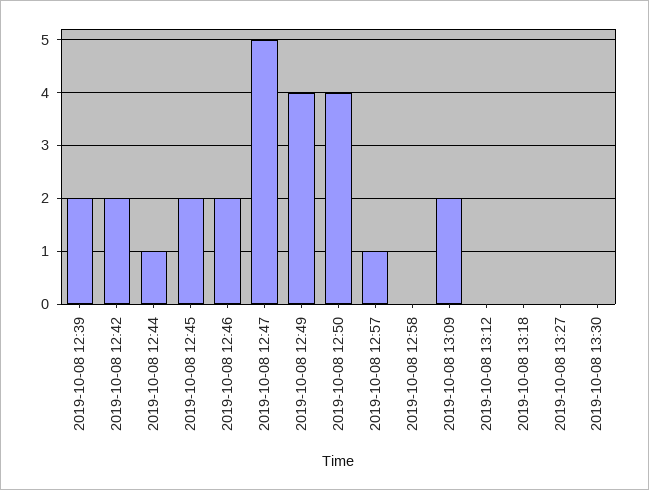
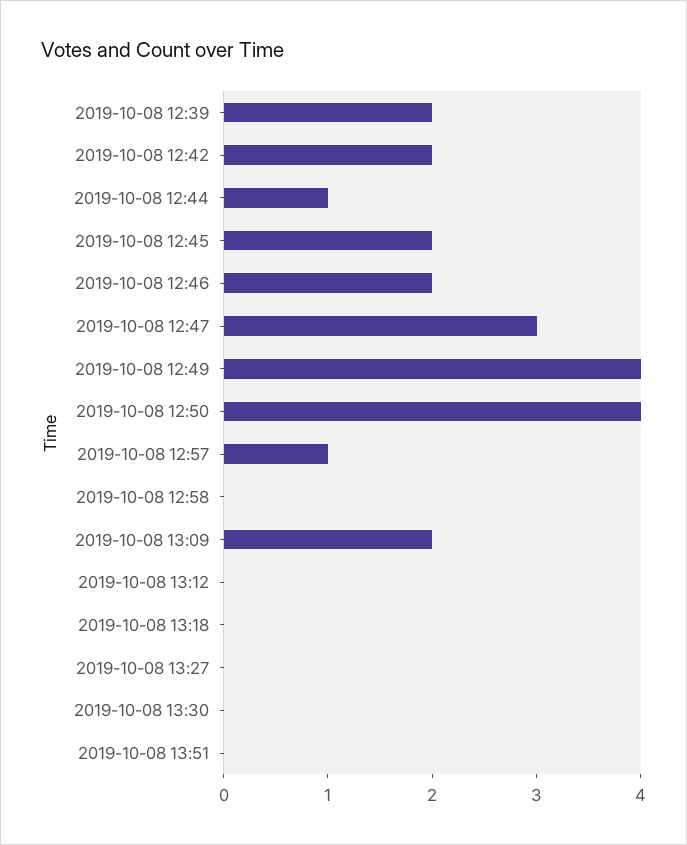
2019-10-08 12:47: 5 -> 3
2019-10-08 13:51: none -> 0

